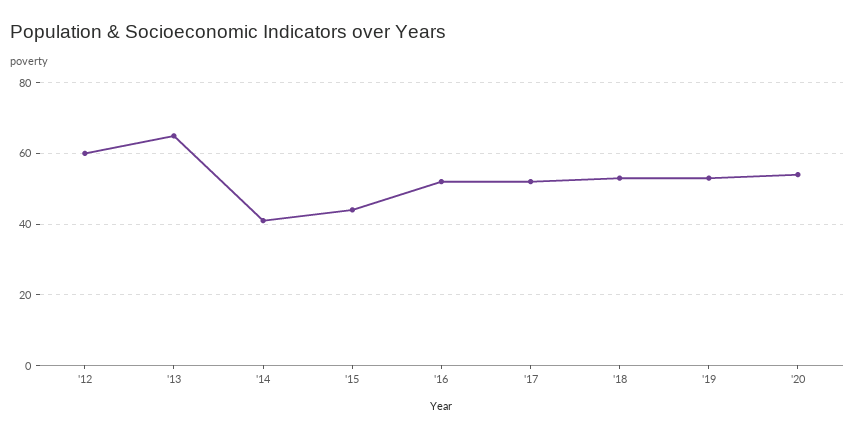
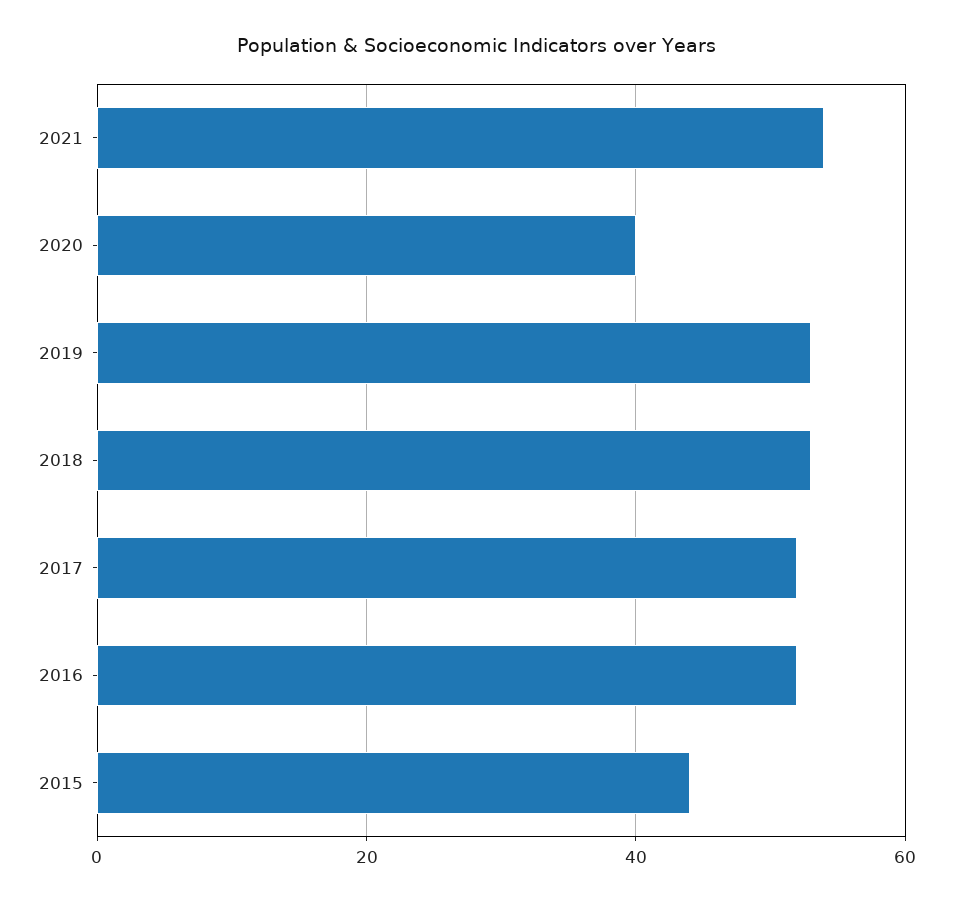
'12: 60 -> none
'13: 65 -> none
'14: 40 -> none
'20: 55 -> 40
2021: none -> 55

